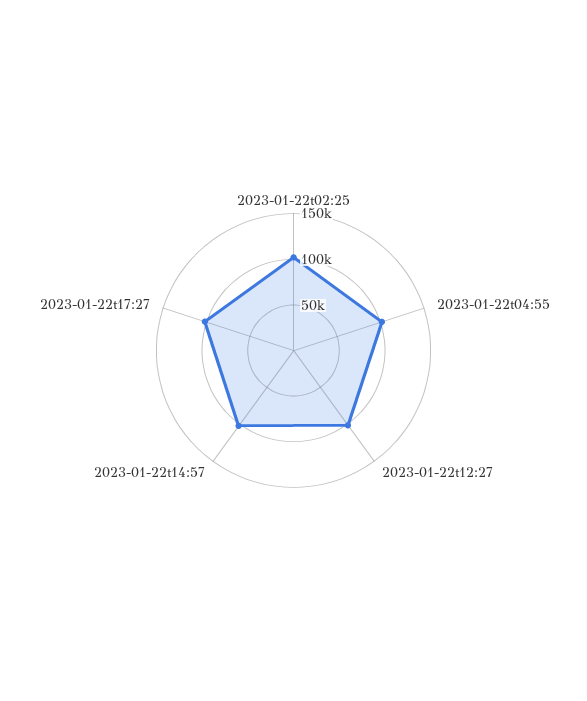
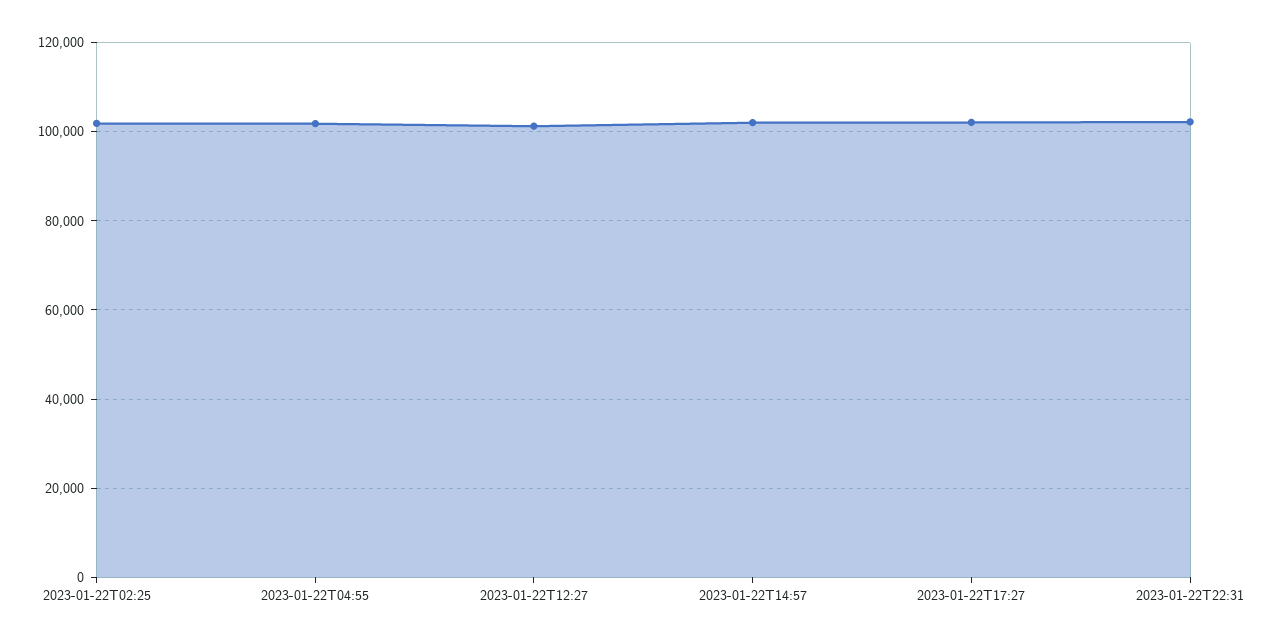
2023-01-22T22:31: none -> 102000

